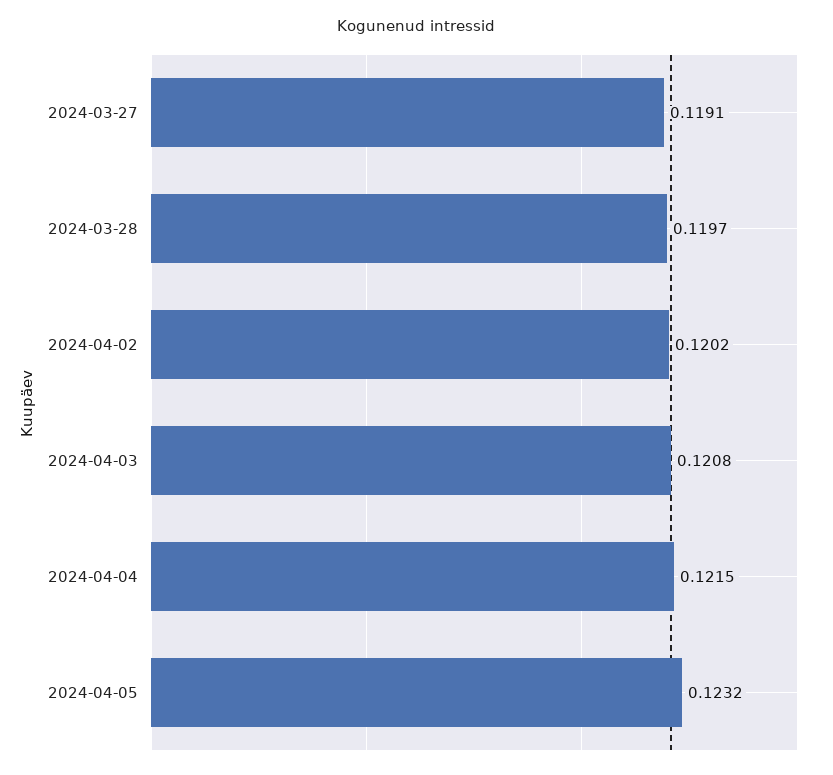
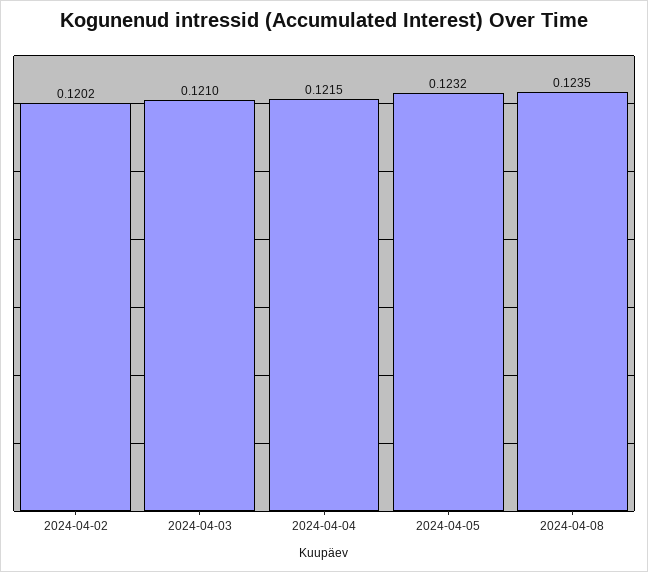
2024-03-27: 0.1191 -> none
2024-03-28: 0.1197 -> none
2024-04-03: 0.1208 -> 0.121
2024-04-08: none -> 0.1235

